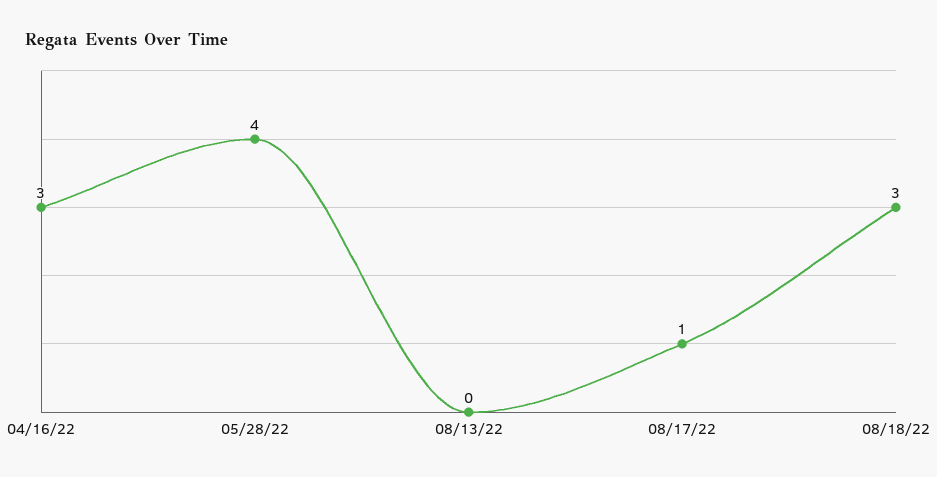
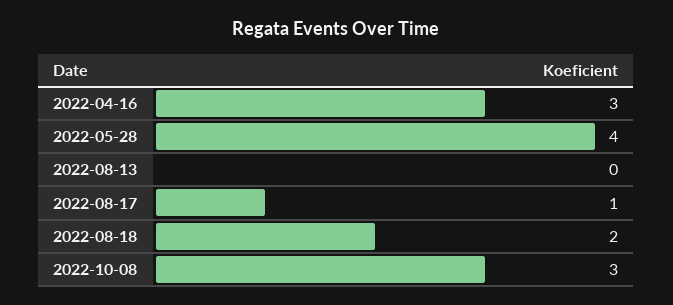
08/18/22: 3 -> 2
2022-10-08: none -> 3

